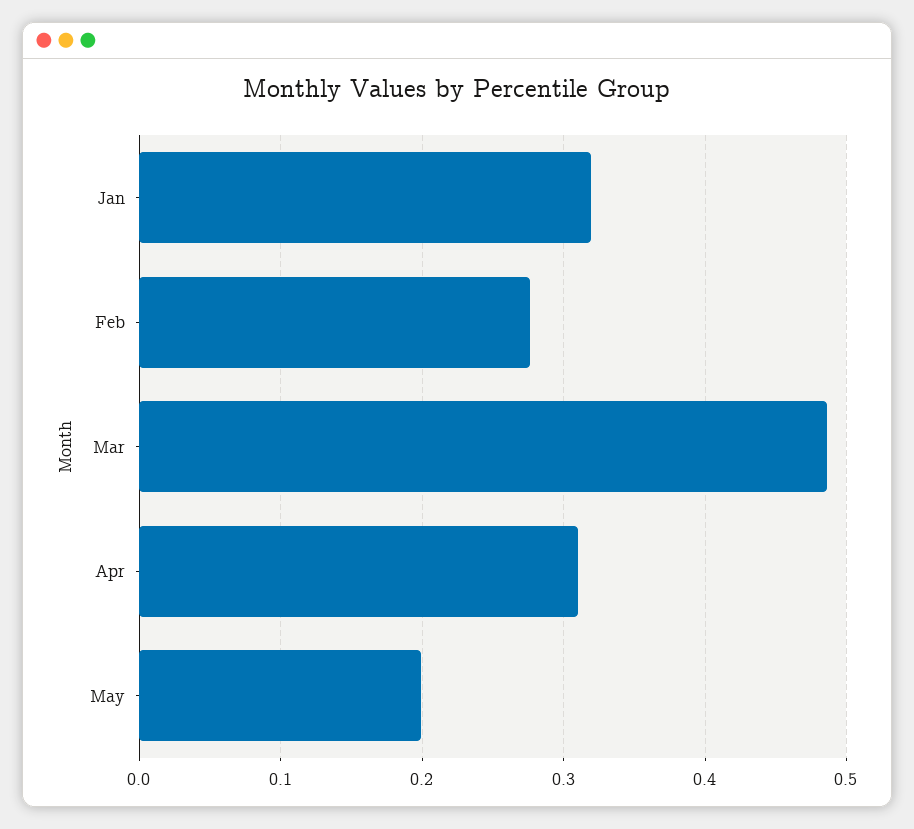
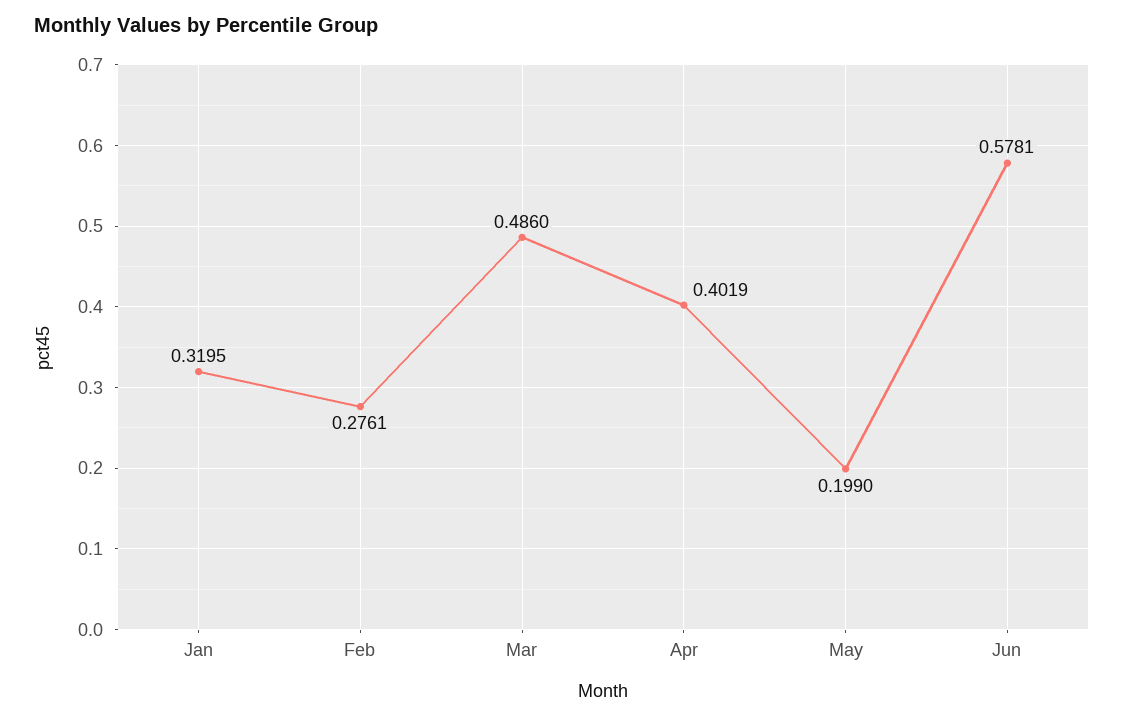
Apr: 0.31 -> 0.4019
Jun: none -> 0.5781

